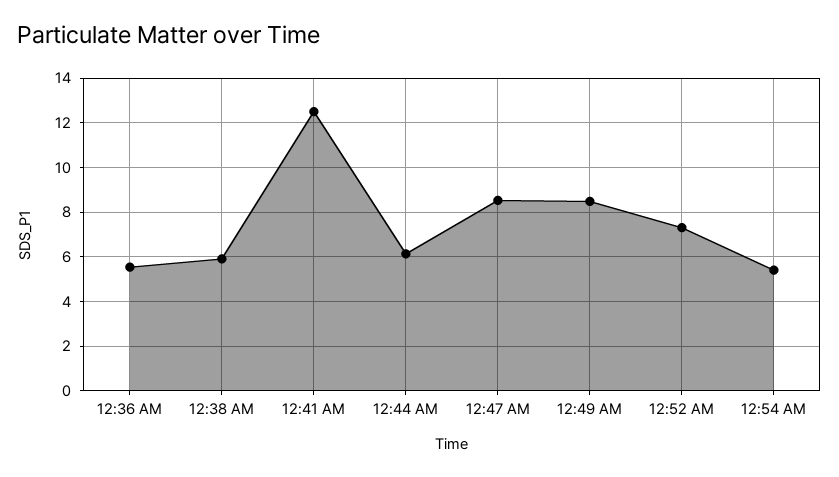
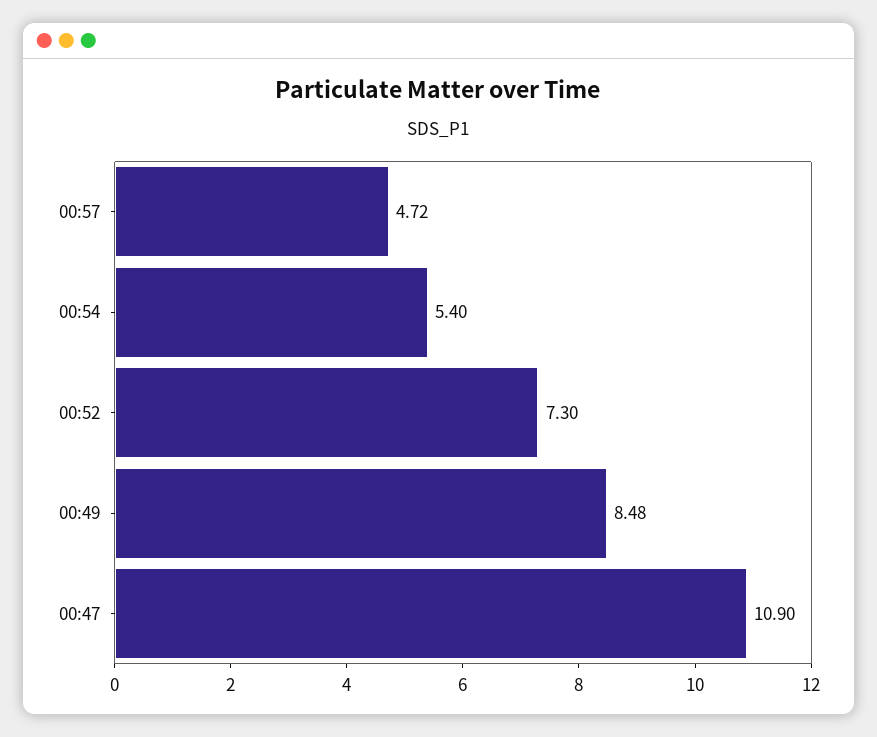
12:36 AM: 5.5 -> none
12:38 AM: 6 -> none
12:41 AM: 12.5 -> none
12:44 AM: 6 -> none
12:47 AM: 8.5 -> 10.9
00:57: none -> 4.72

